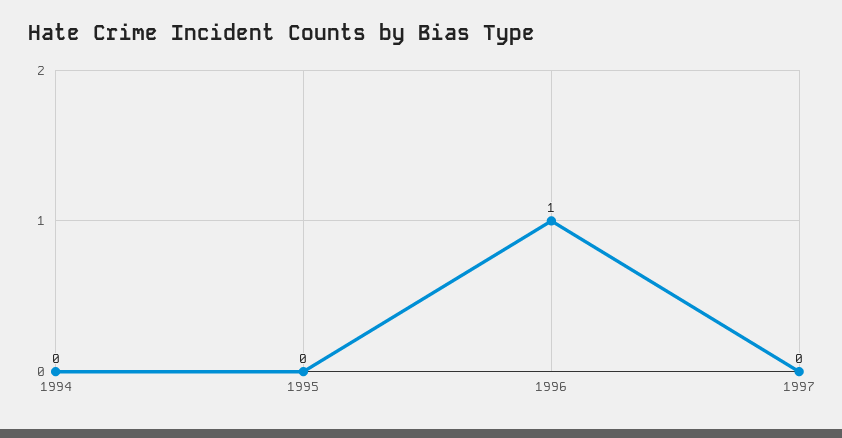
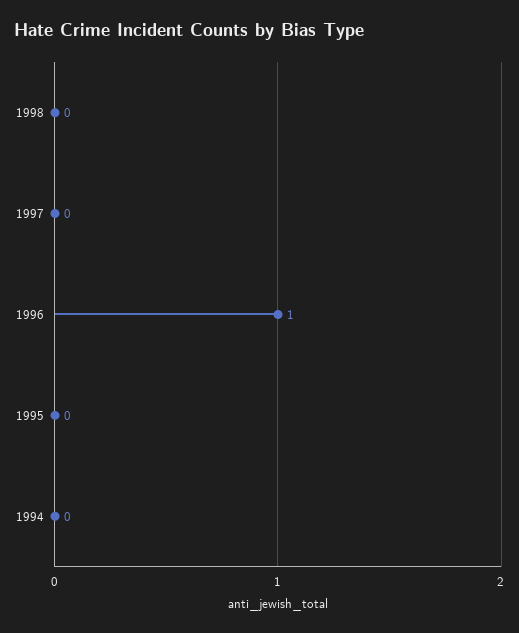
1998: none -> 0

